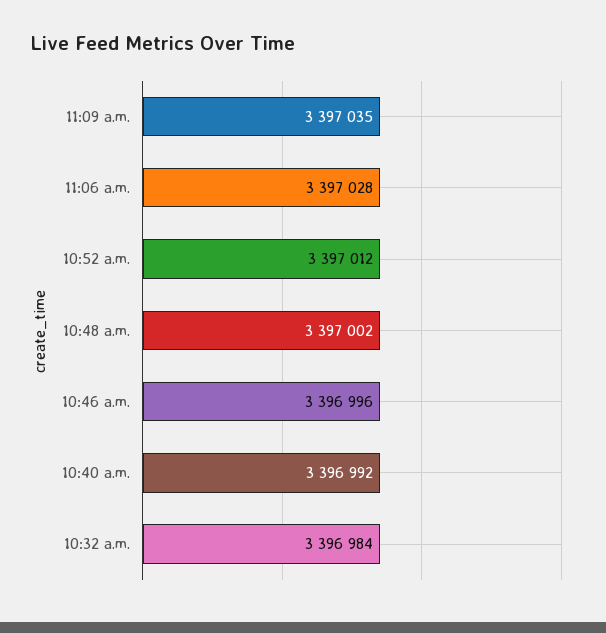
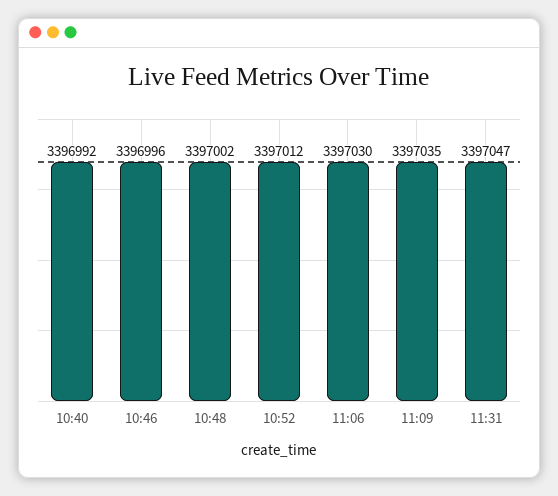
11:06 a.m.: 3397028 -> 3397030
10:32 a.m.: 3396984 -> none
11:31: none -> 3397047

